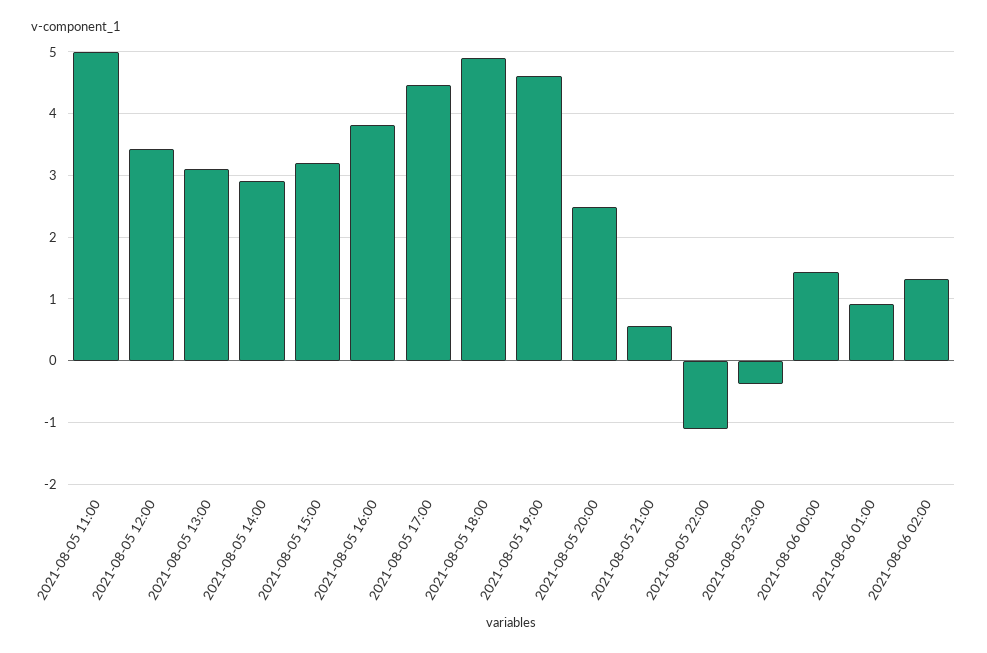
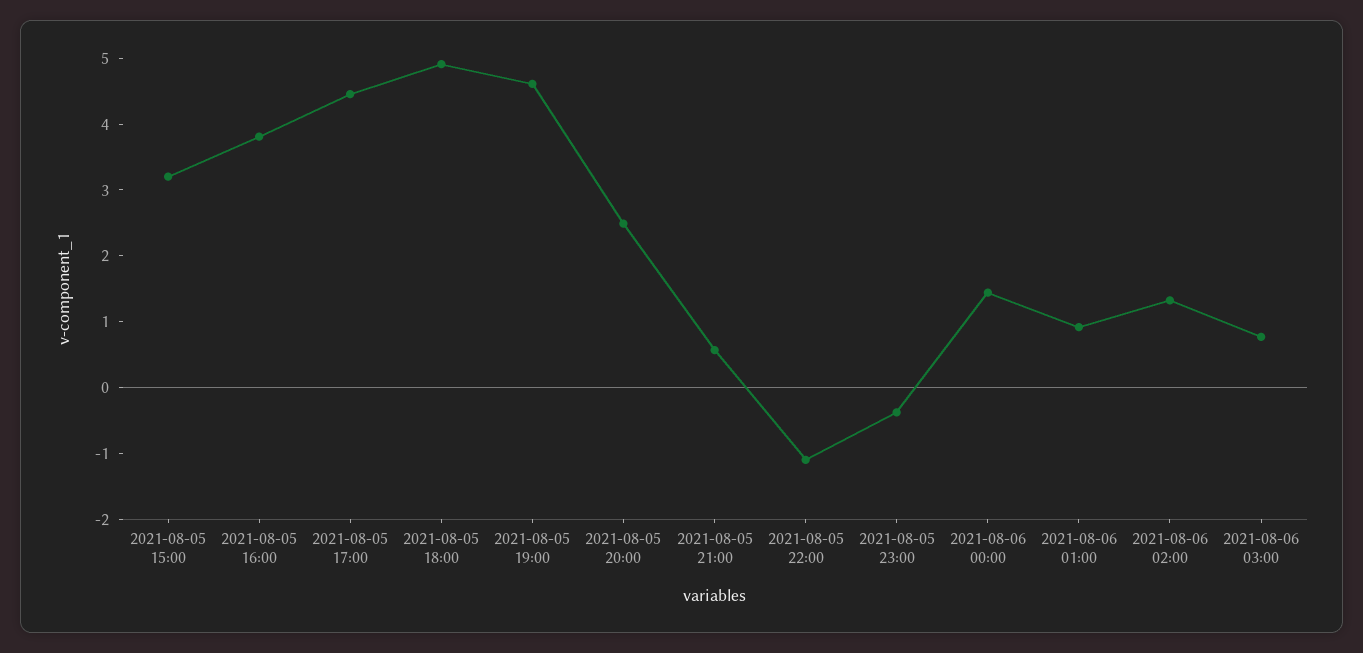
2021-08-05 11:00: 5 -> none
2021-08-05 12:00: 3.4 -> none
2021-08-05 13:00: 3.1 -> none
2021-08-05 14:00: 2.9 -> none
2021-08-06 03:00: none -> 0.8

